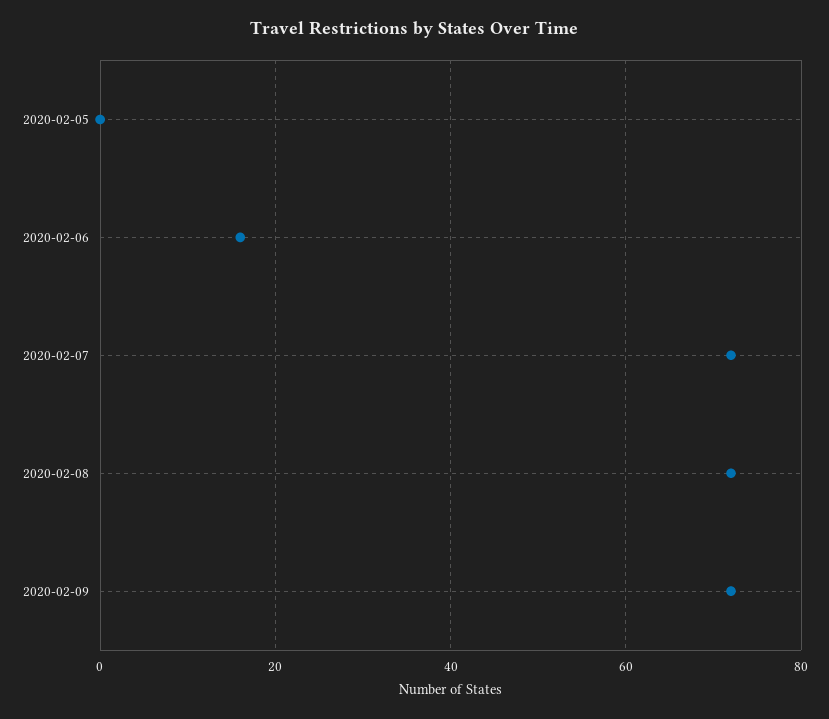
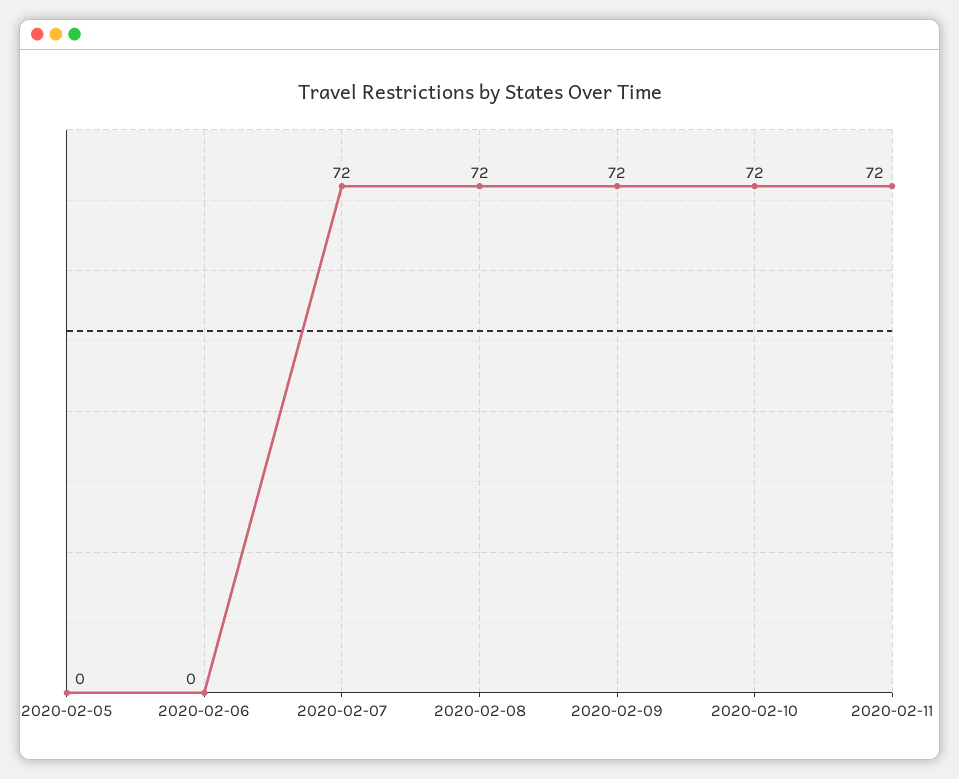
2020-02-06: 15 -> 0
2020-02-10: none -> 72
2020-02-11: none -> 72

